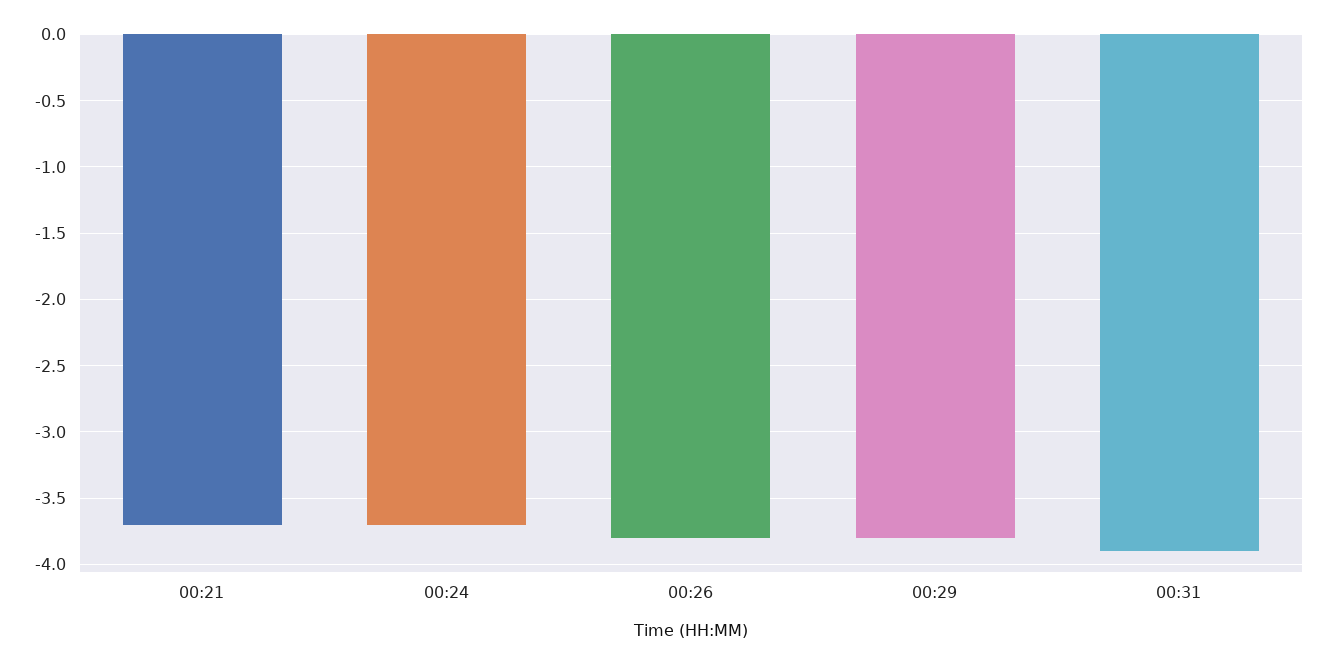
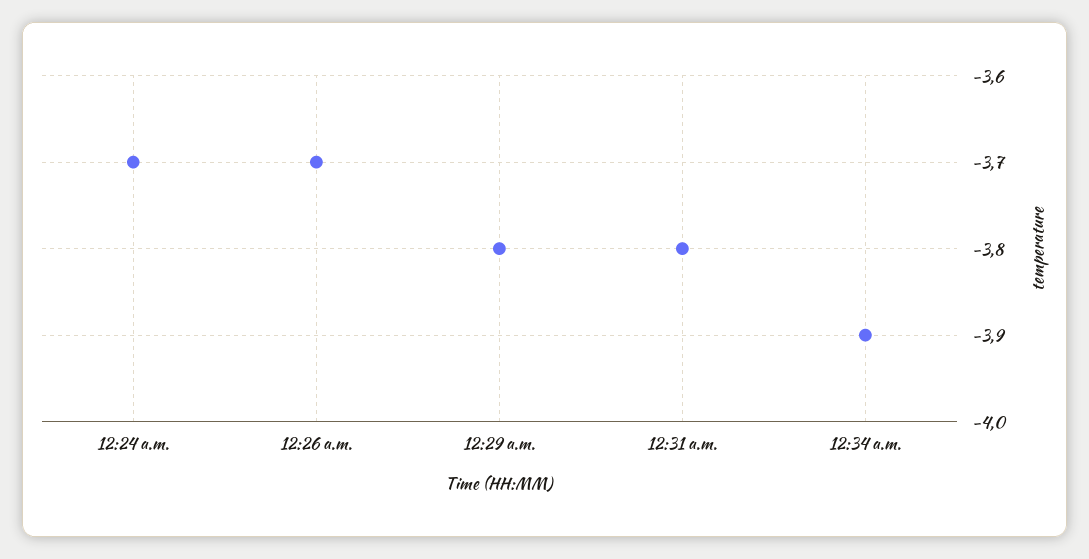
00:21: -3.7 -> none
00:26: -3.8 -> -3.7
00:31: -3.9 -> -3.8
12:34 a.m.: none -> -3.9

